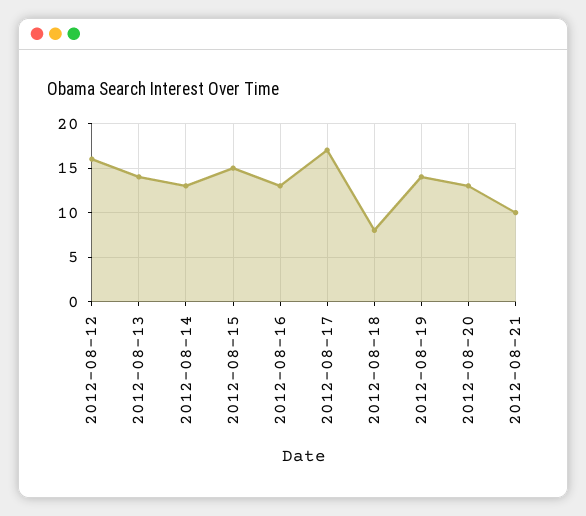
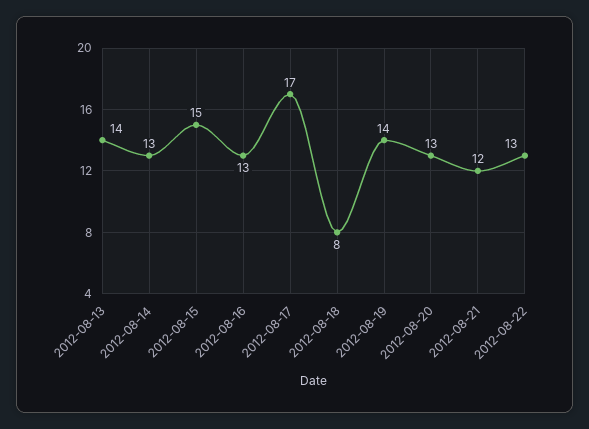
2012-08-12: 16 -> none
2012-08-21: 10 -> 12
2012-08-22: none -> 13

